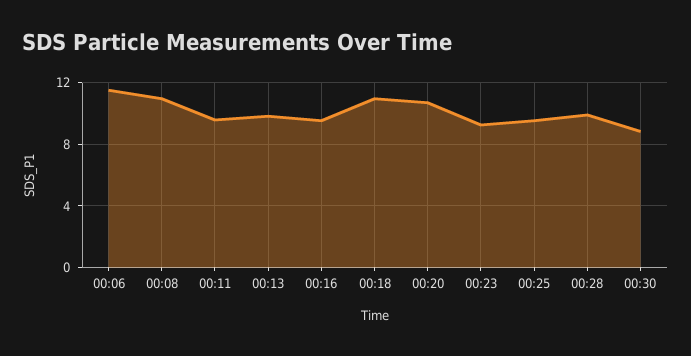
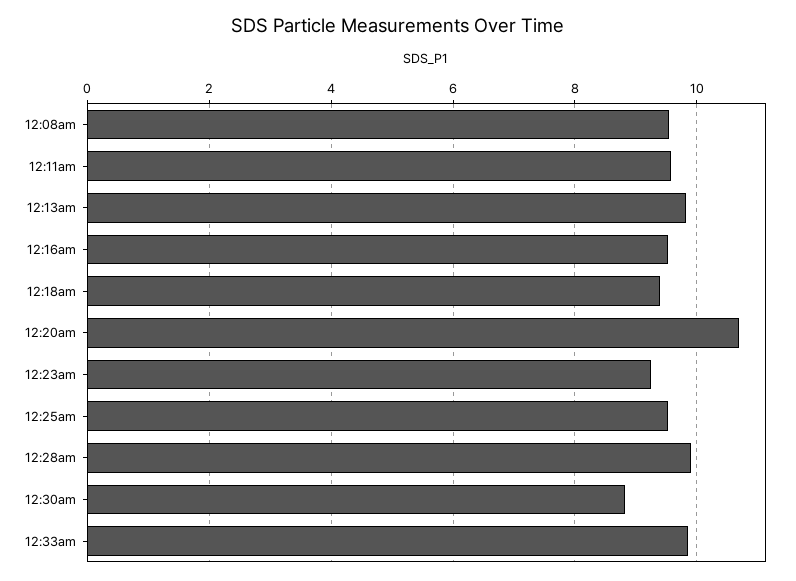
00:06: 11.5 -> none
00:08: 11 -> 9.6
00:18: 11 -> 9.4
12:33am: none -> 9.8

